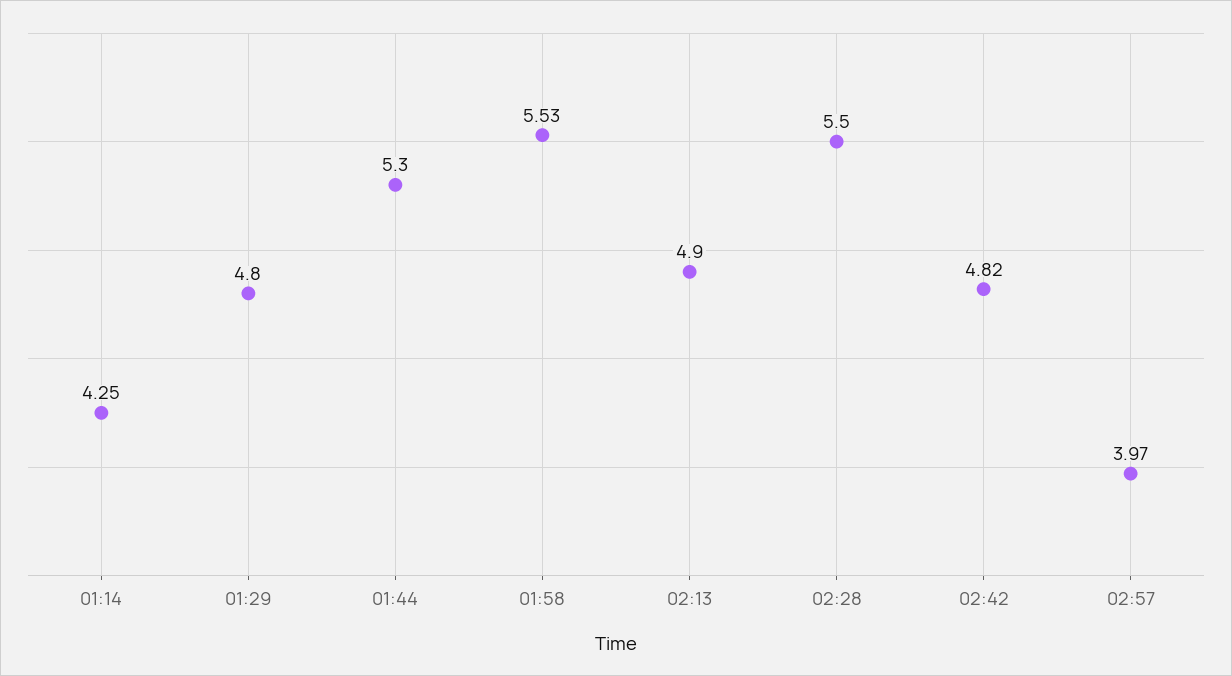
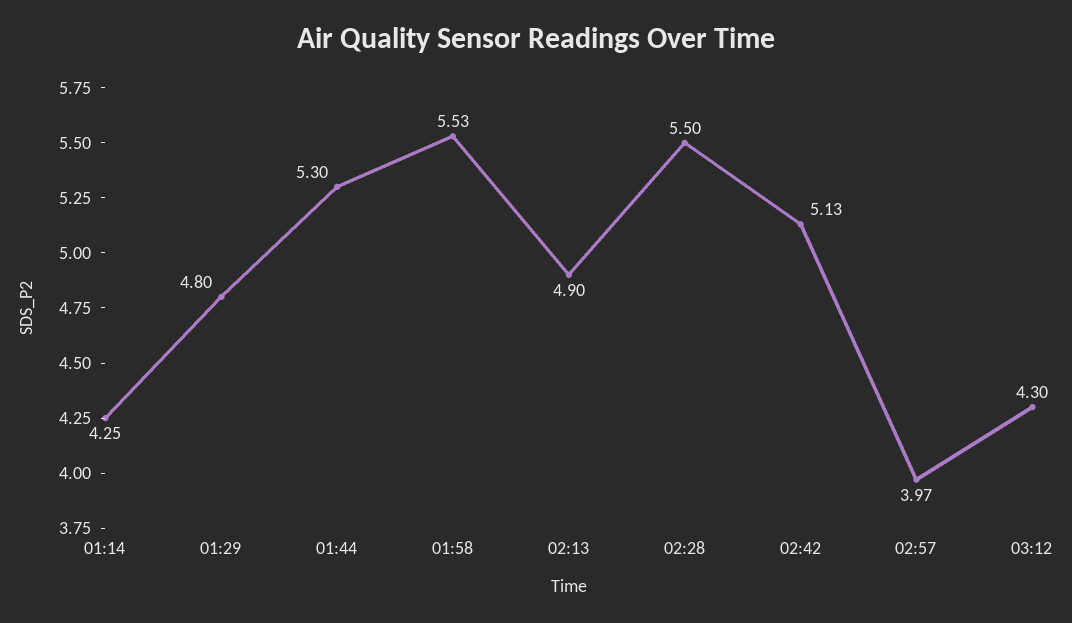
02:42: 4.82 -> 5.13
03:12: none -> 4.3

